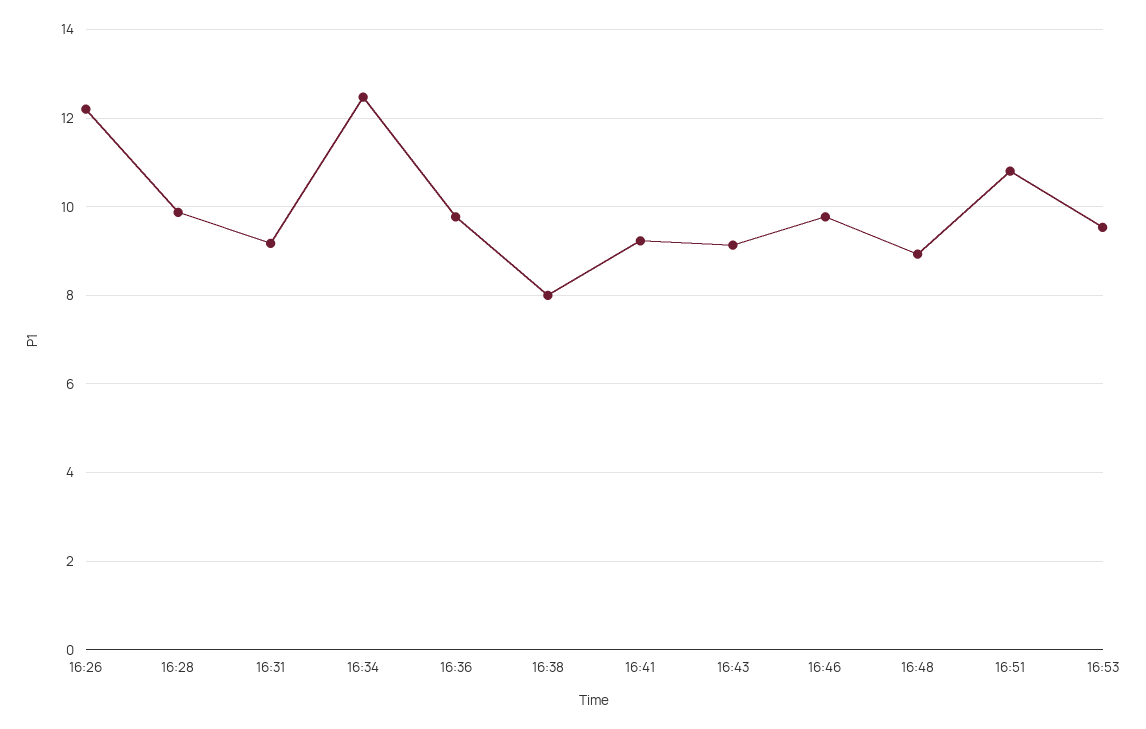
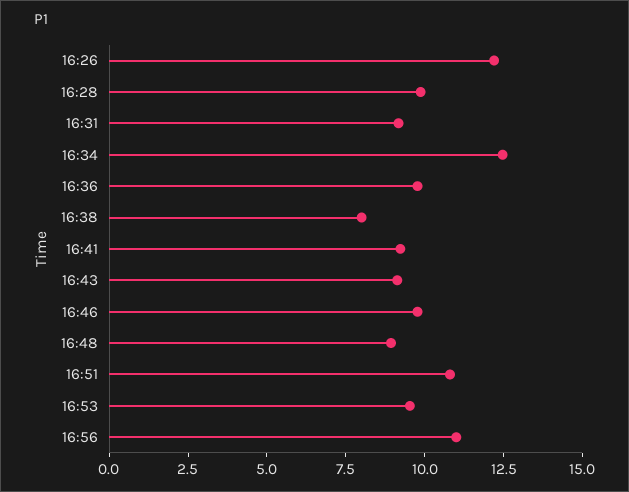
16:56: none -> 11

